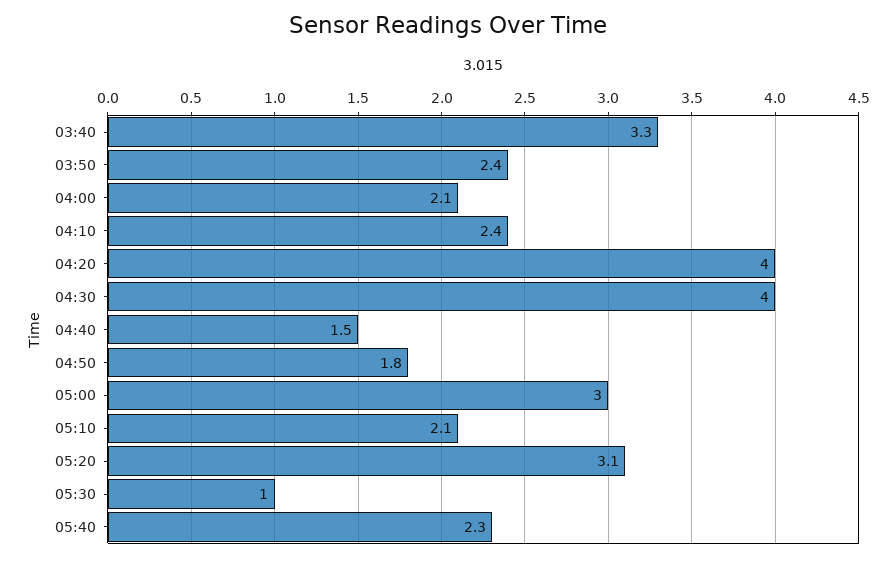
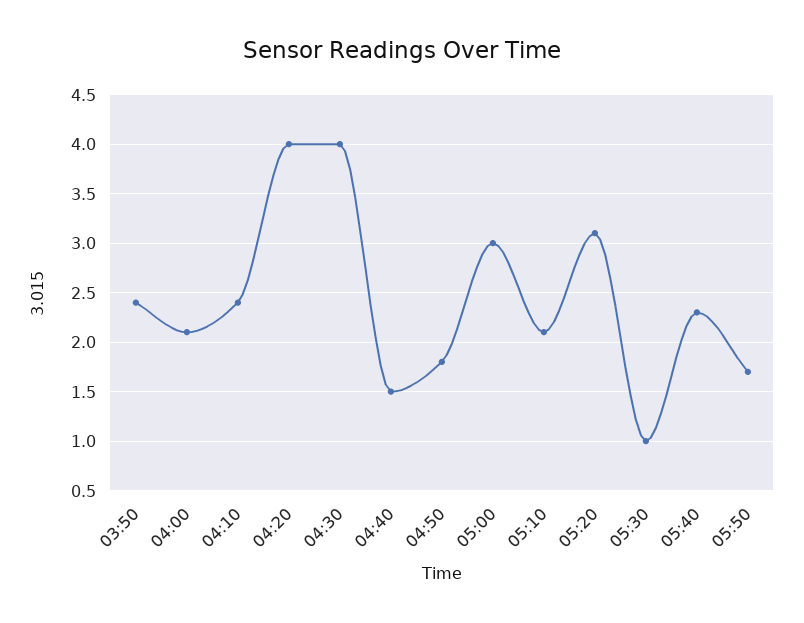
03:40: 3.3 -> none
05:50: none -> 1.7

